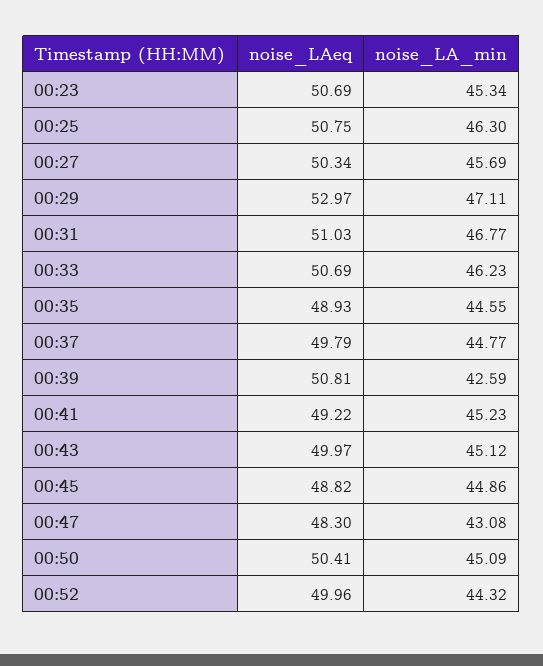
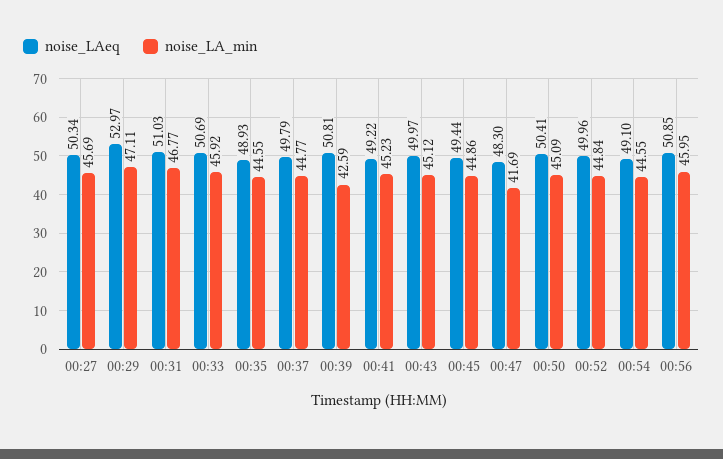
noise_LAeq, 00:23: 50.69 -> none
noise_LA_min, 00:23: 45.34 -> none
noise_LAeq, 00:25: 50.75 -> none
noise_LA_min, 00:25: 46.3 -> none
noise_LA_min, 00:33: 46.23 -> 45.92
noise_LAeq, 00:45: 48.82 -> 49.44
noise_LA_min, 00:47: 43.08 -> 41.69
noise_LA_min, 00:52: 44.32 -> 44.84
noise_LAeq, 00:54: none -> 49.1
noise_LA_min, 00:54: none -> 44.55
noise_LAeq, 00:56: none -> 50.85
noise_LA_min, 00:56: none -> 45.95

